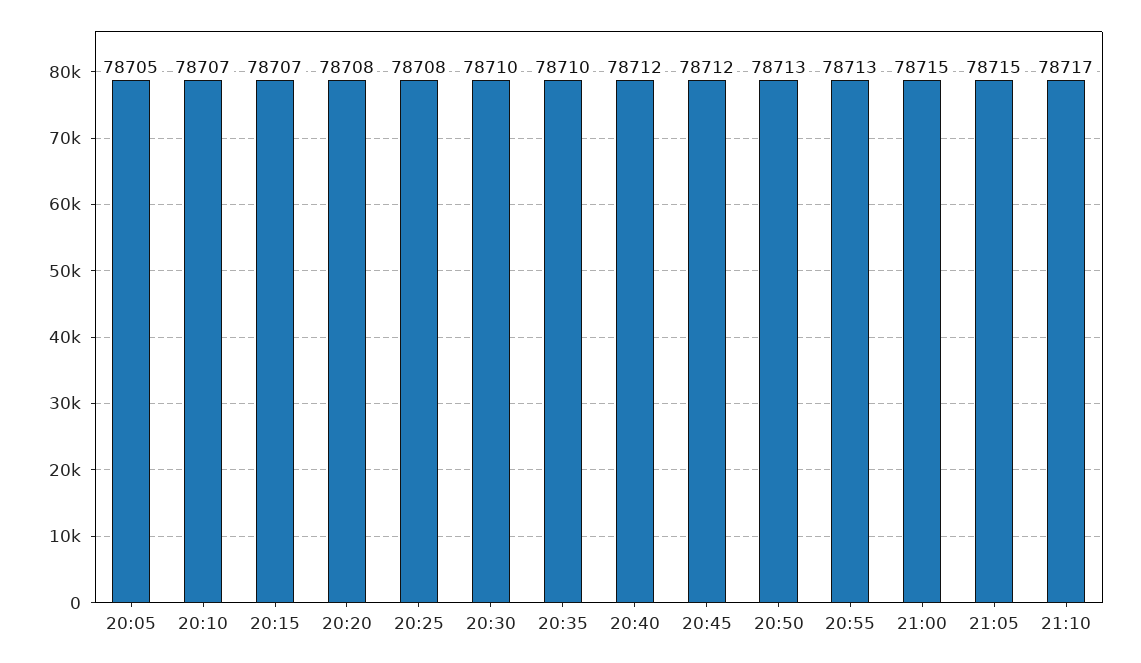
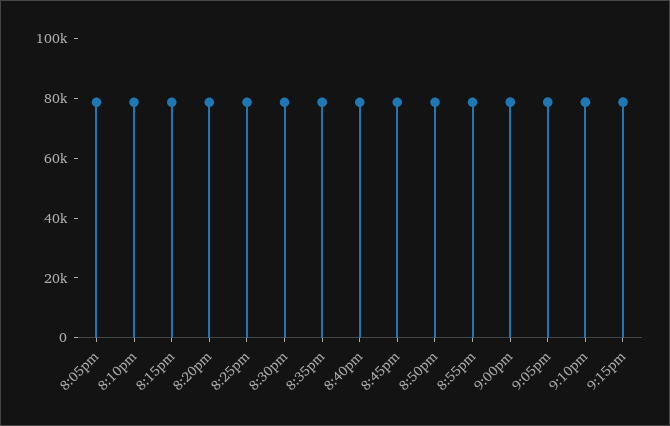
9:15pm: none -> 80000

